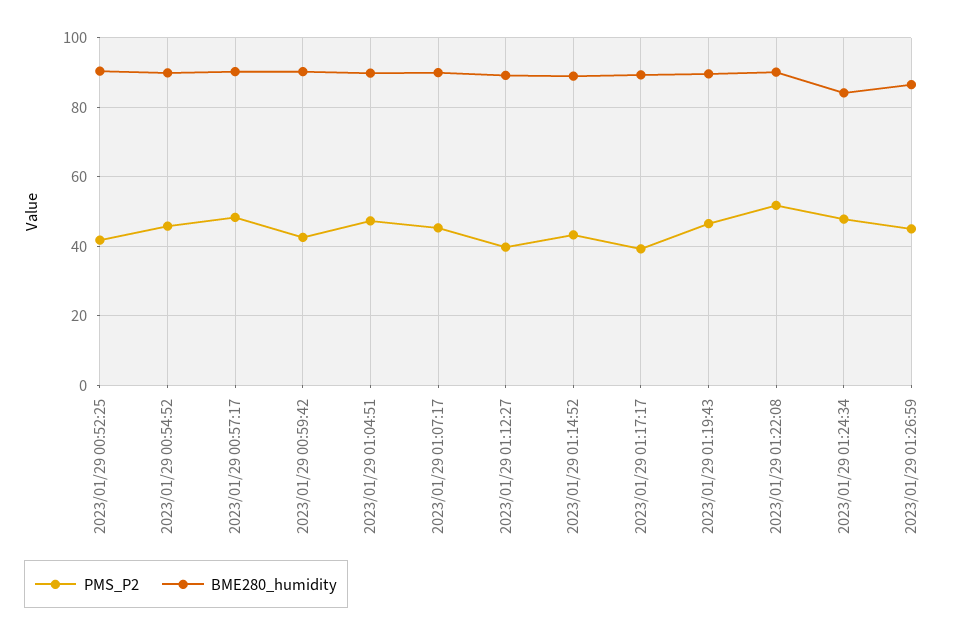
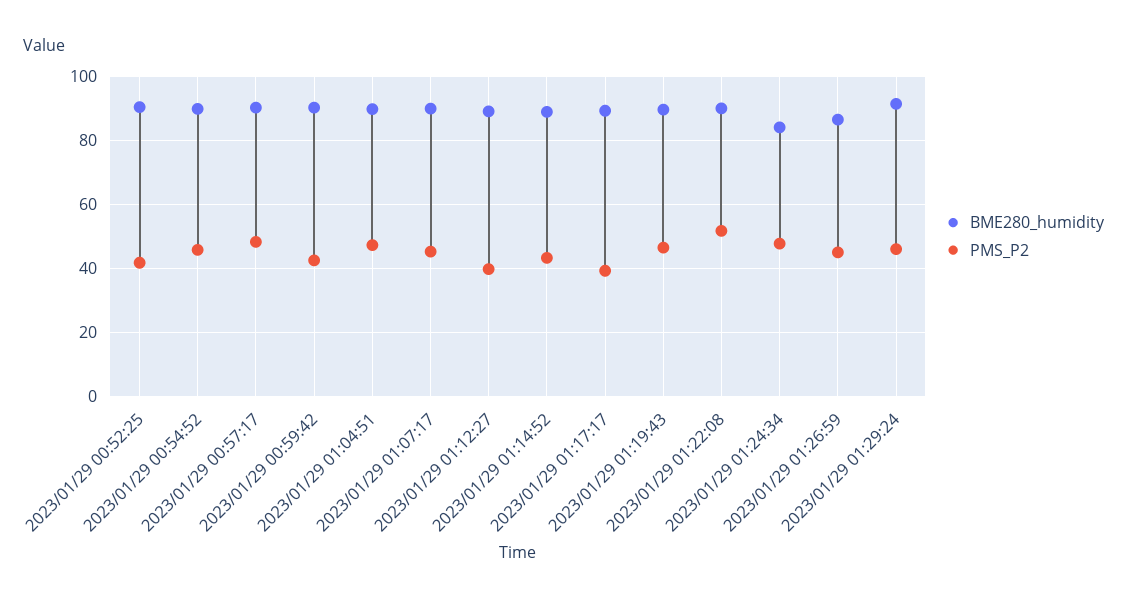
BME280_humidity, 2023/01/29 01:29:24: none -> 92
PMS_P2, 2023/01/29 01:29:24: none -> 46

